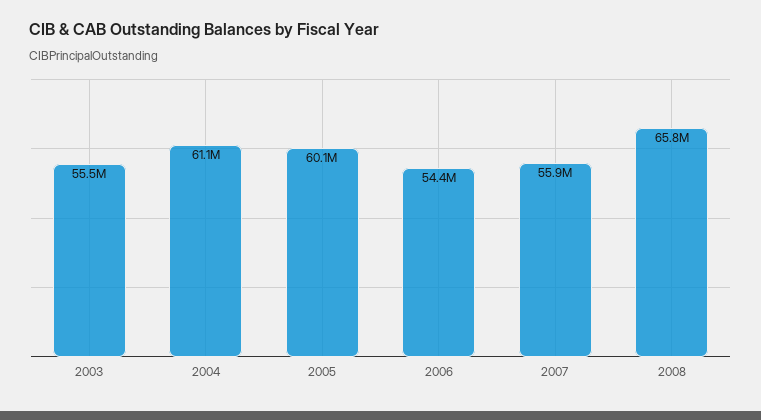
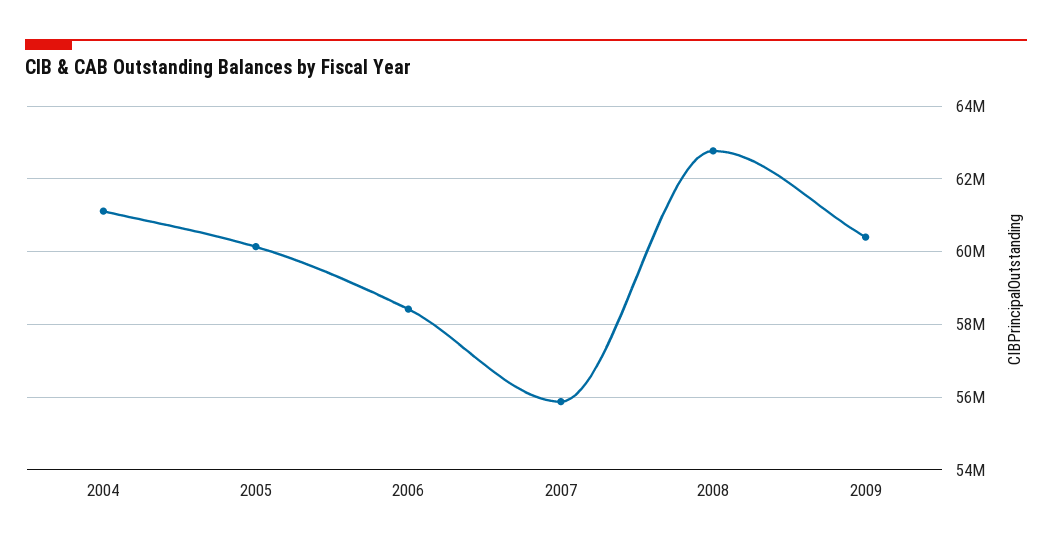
2003: 55500000 -> none
2006: 54400000 -> 58400000
2008: 65800000 -> 62800000
2009: none -> 60400000

